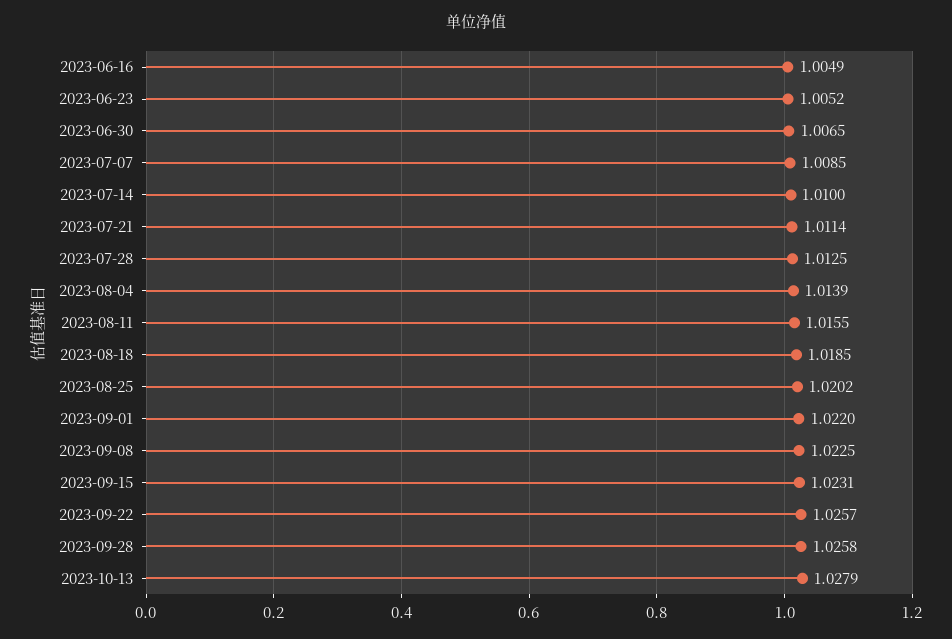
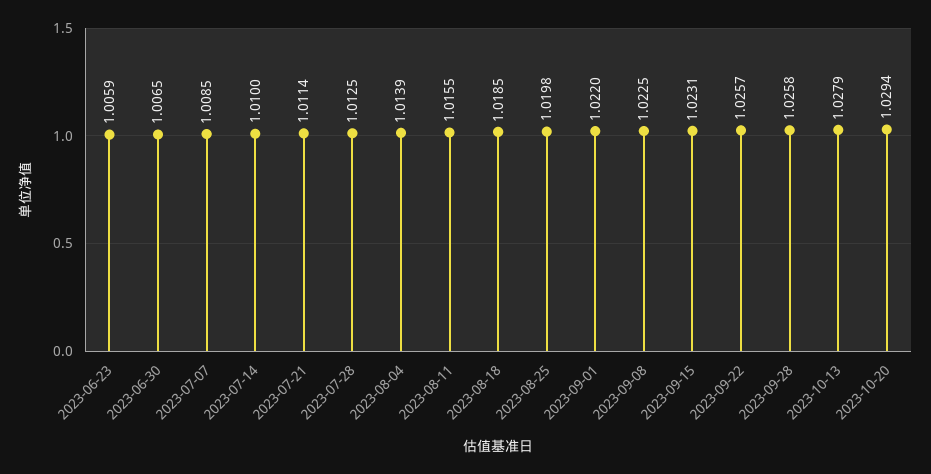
2023-06-16: 1.0049 -> none
2023-06-23: 1.0052 -> 1.0059
2023-08-25: 1.0202 -> 1.0198
2023-10-20: none -> 1.0294

